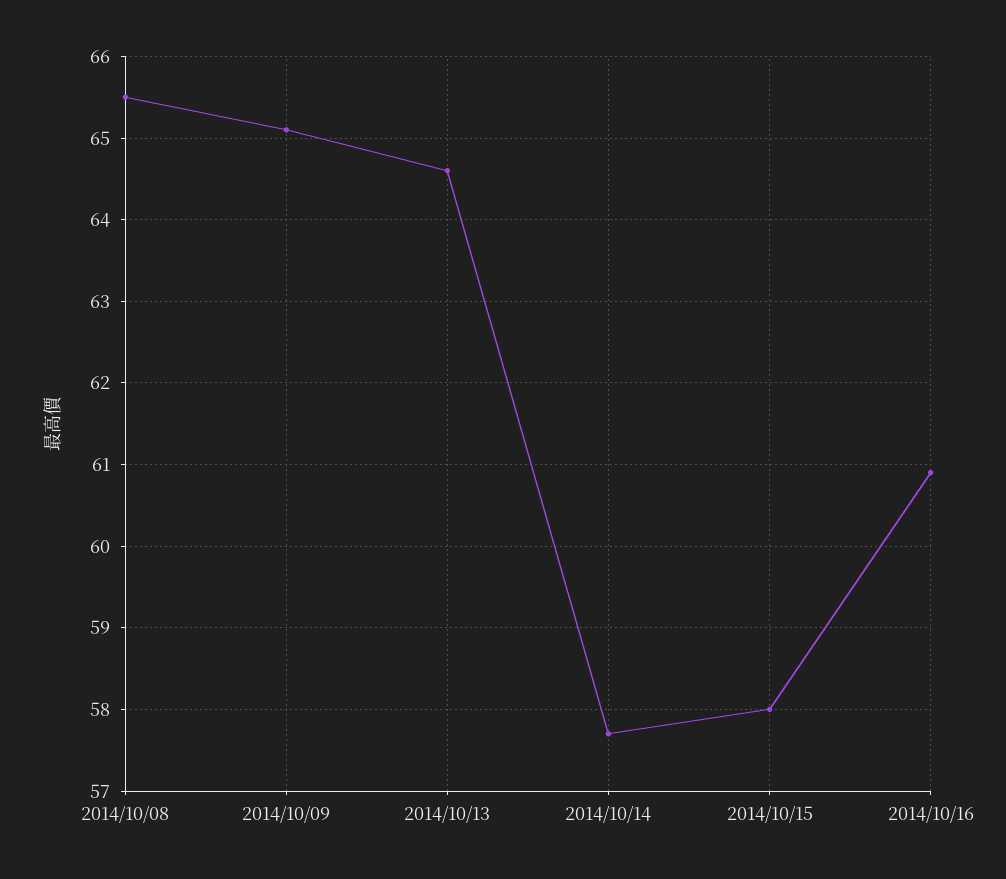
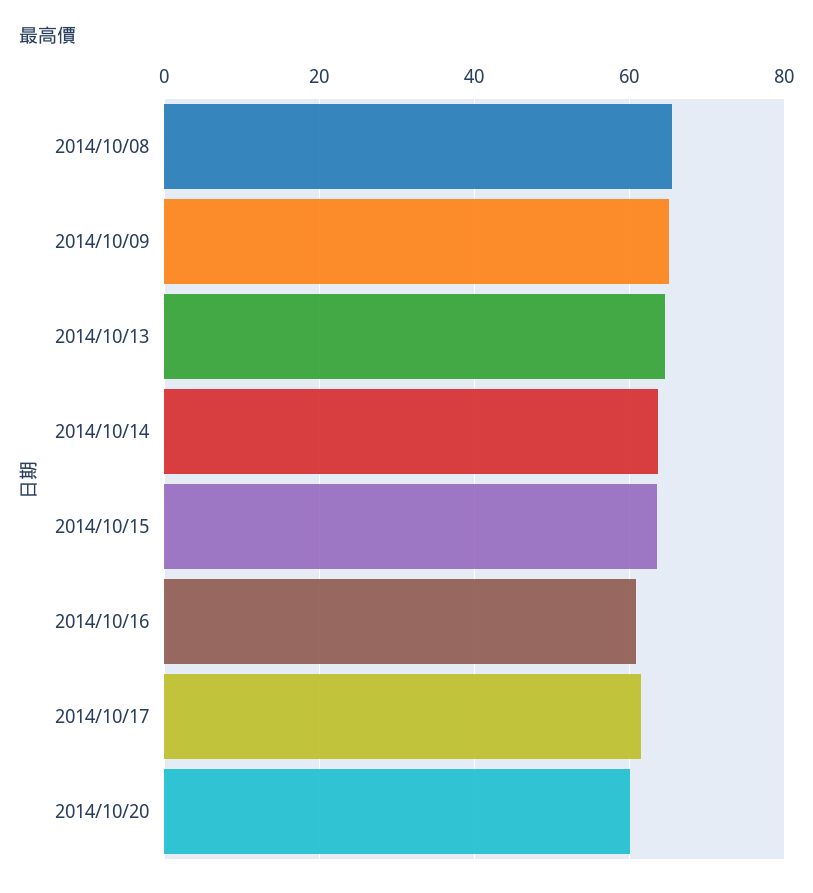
2014/10/14: 57.7 -> 64
2014/10/15: 58 -> 64
2014/10/17: none -> 62
2014/10/20: none -> 60

